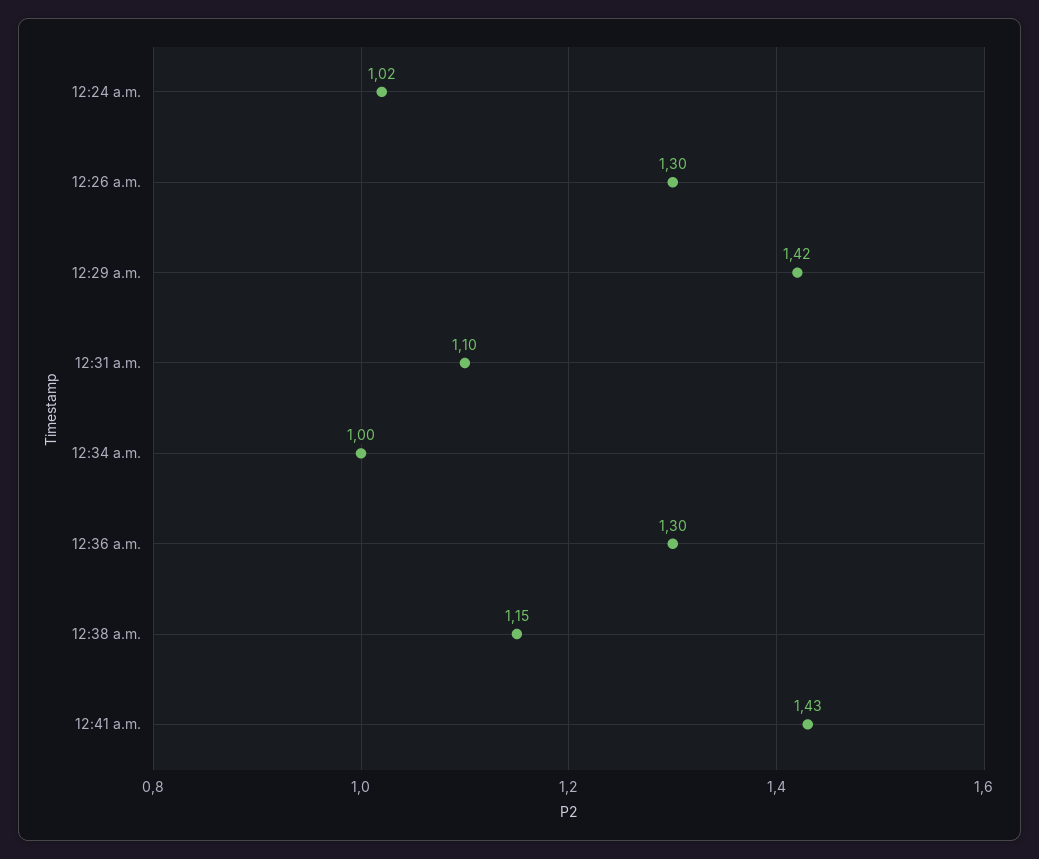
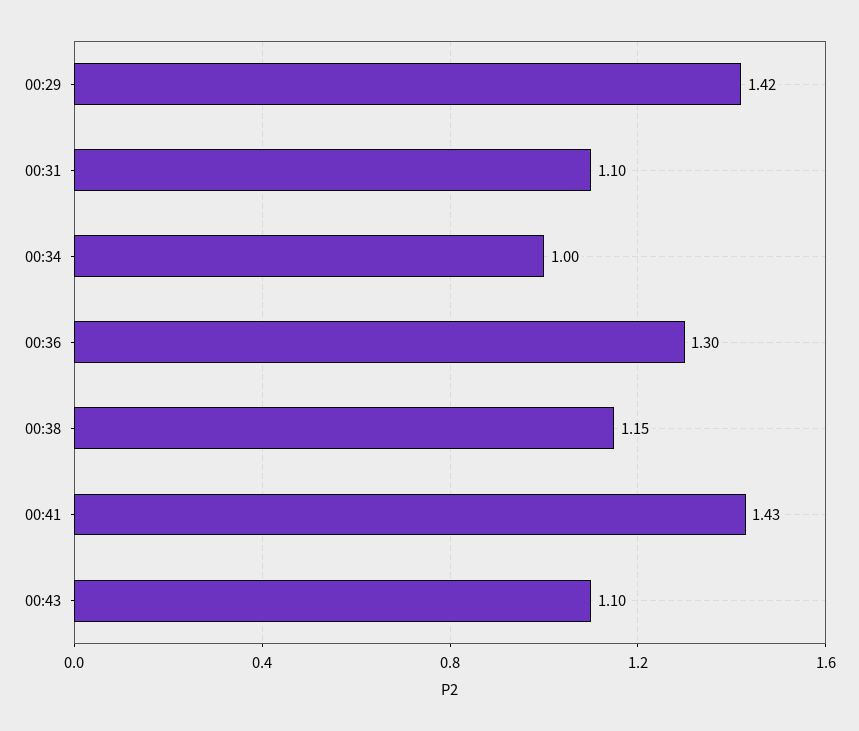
12:24 a.m.: 1.02 -> none
12:26 a.m.: 1.3 -> none
00:43: none -> 1.1

